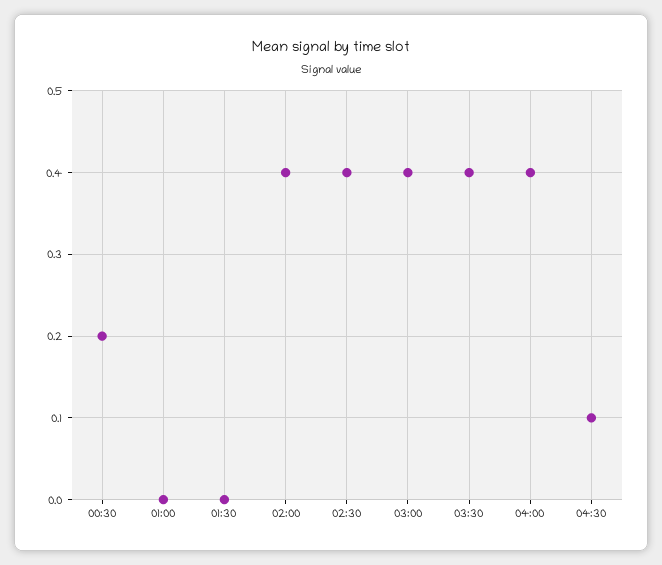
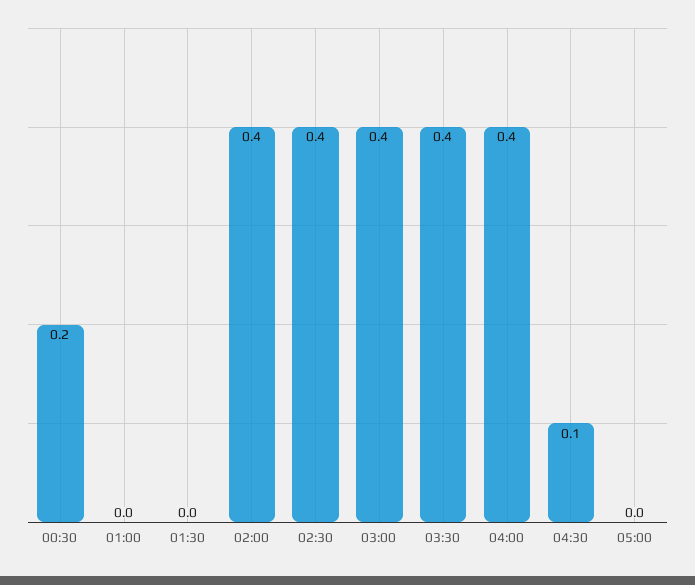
05:00: none -> 0

